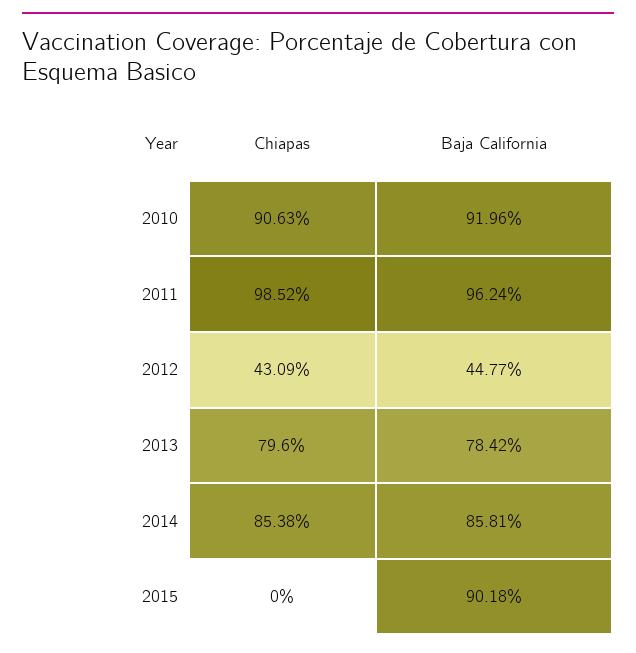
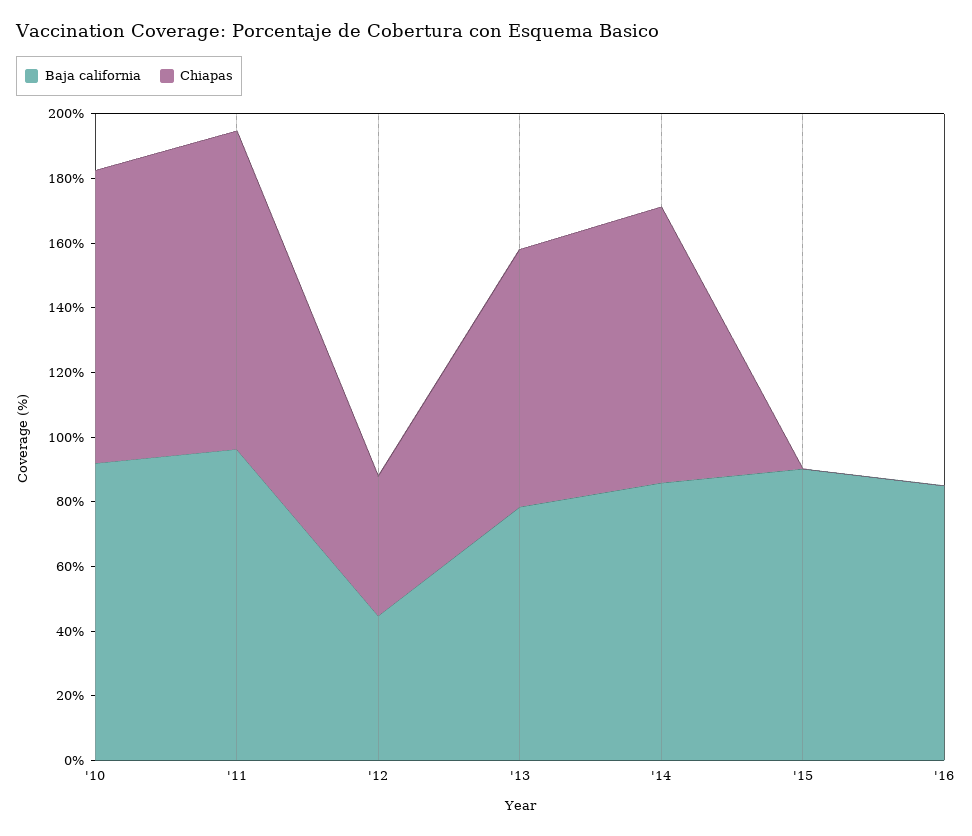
Baja California, '16: none -> 85
Chiapas, '16: none -> 0

